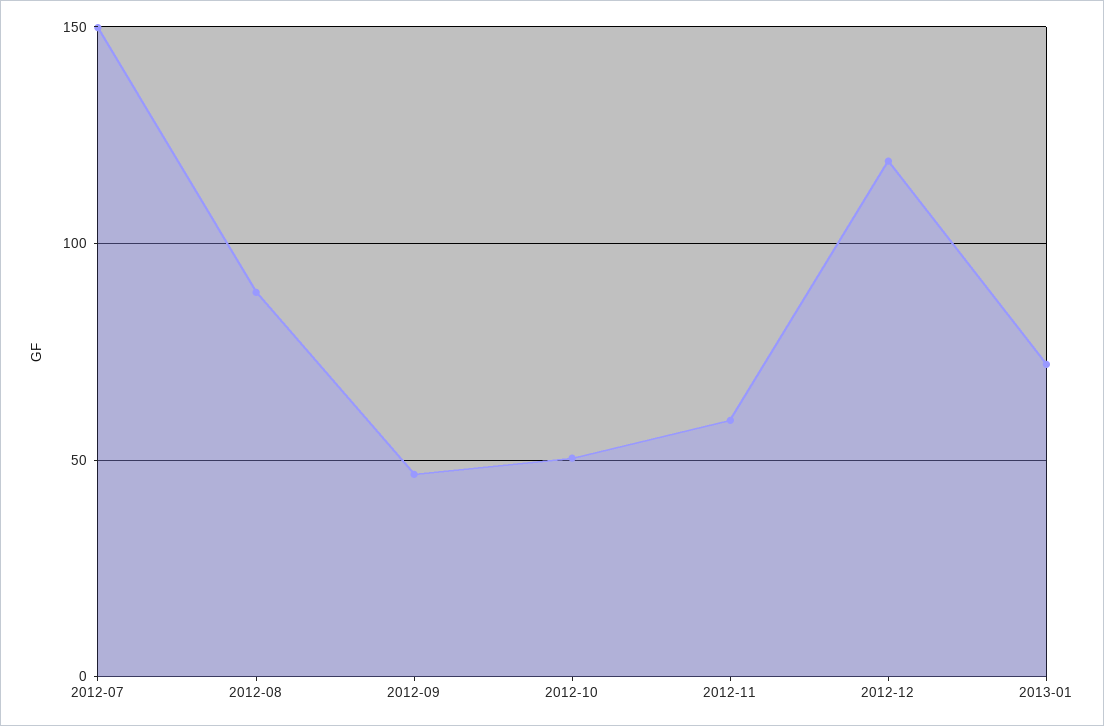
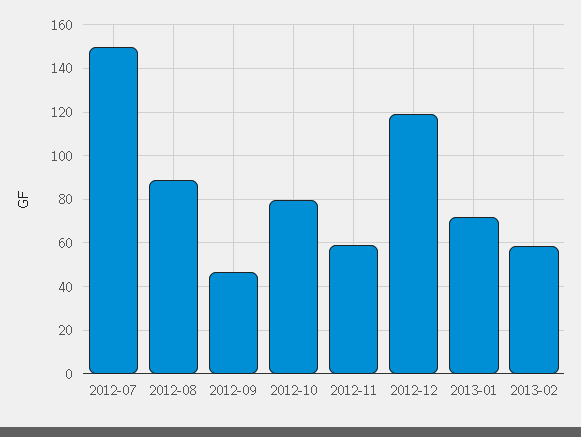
2012-10: 50 -> 80
2013-02: none -> 60

